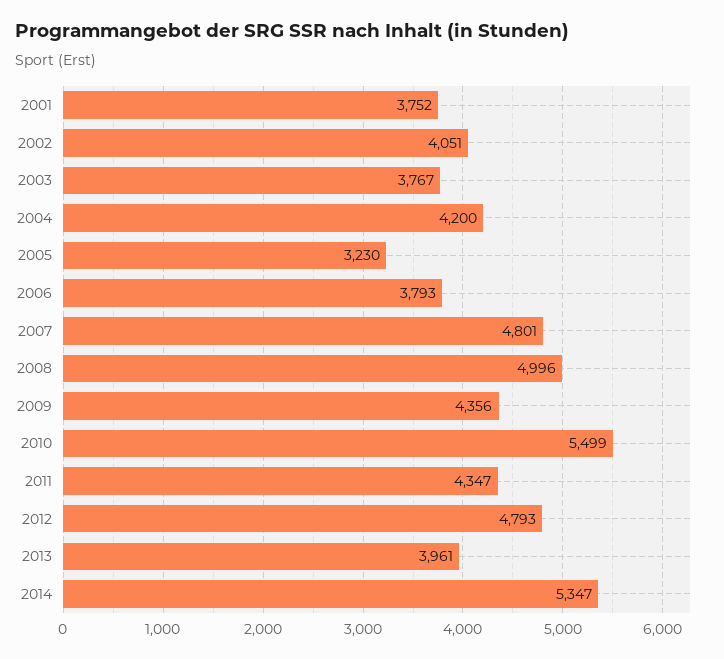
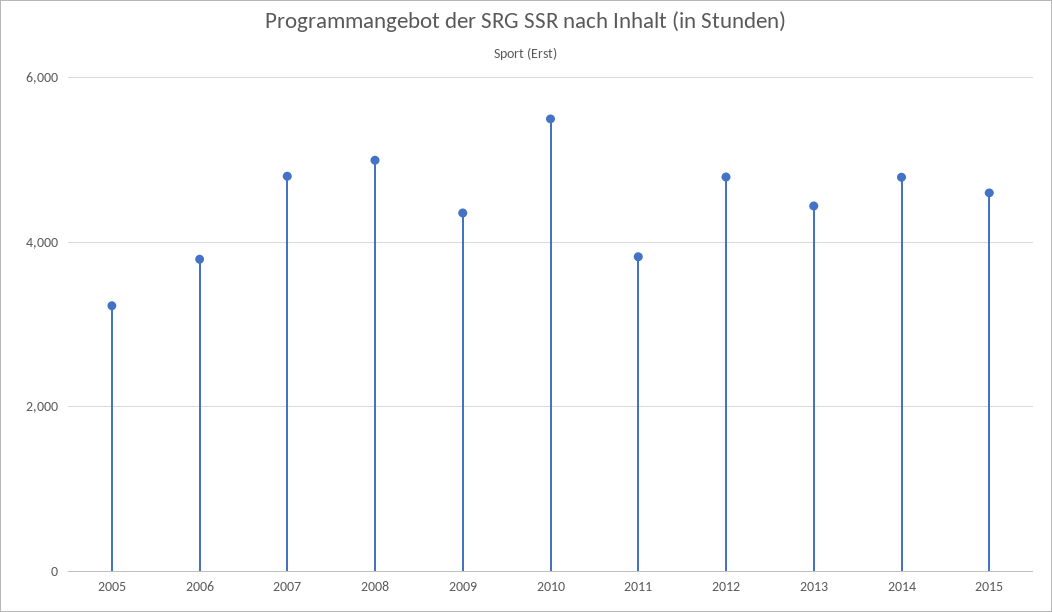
2001: 3752 -> none
2002: 4051 -> none
2003: 3767 -> none
2004: 4200 -> none
2011: 4347 -> 3800
2013: 3961 -> 4400
2014: 5347 -> 4800
2015: none -> 4600

